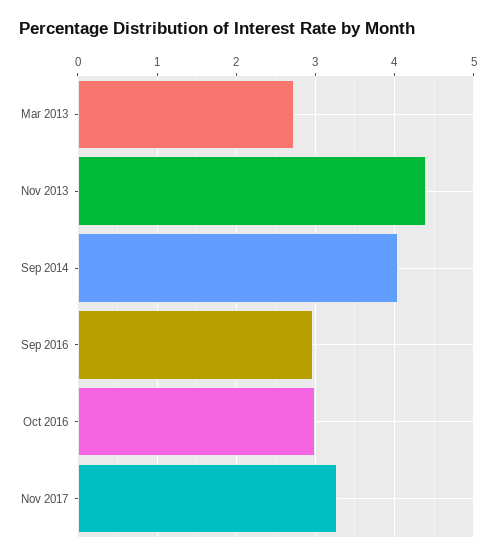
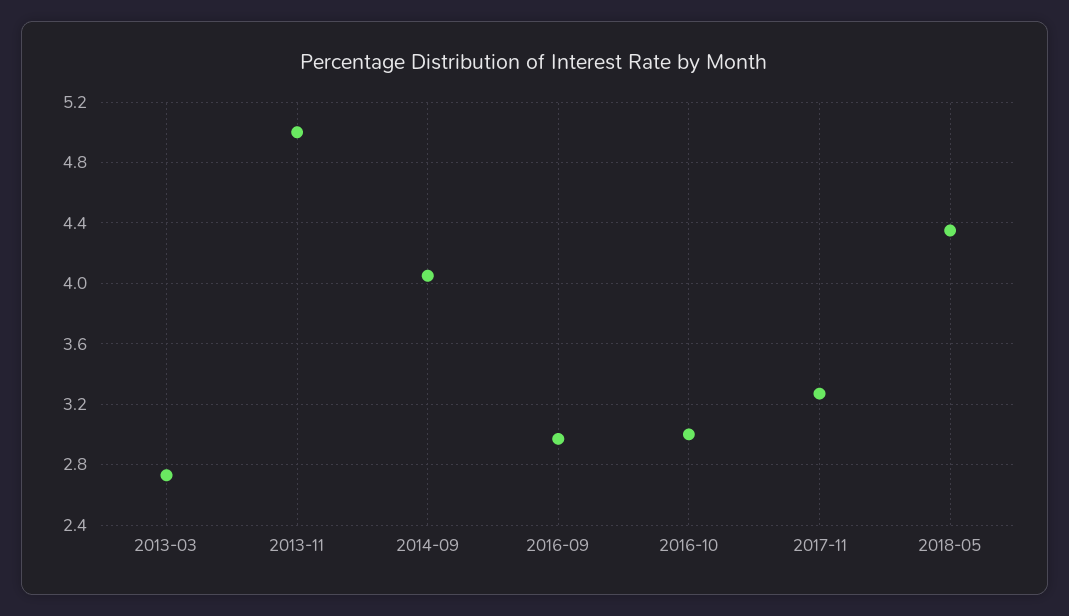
Nov 2013: 4.4 -> 5
2018-05: none -> 4.35

